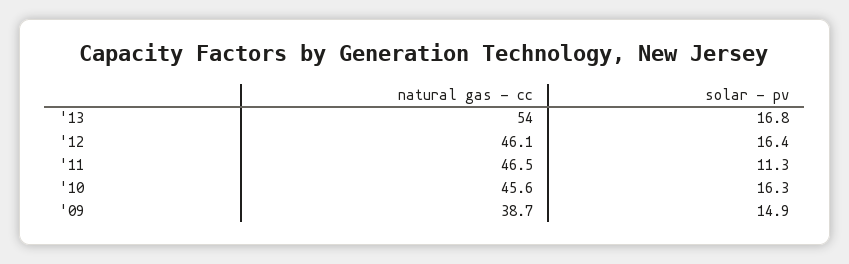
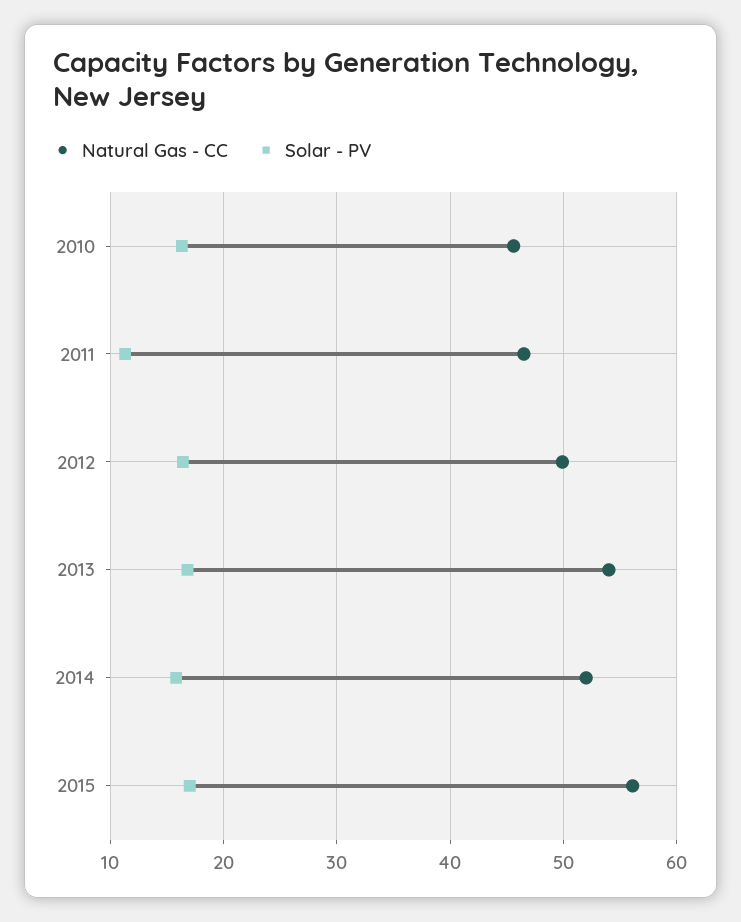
natural gas - cc, '12: 46.1 -> 50
natural gas - cc, '09: 38.7 -> none
solar - pv, '09: 14.9 -> none
natural gas - cc, 2014: none -> 52
solar - pv, 2014: none -> 16
natural gas - cc, 2015: none -> 56
solar - pv, 2015: none -> 17

